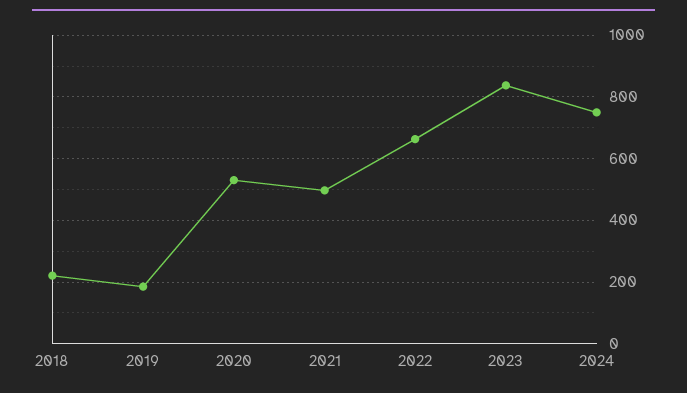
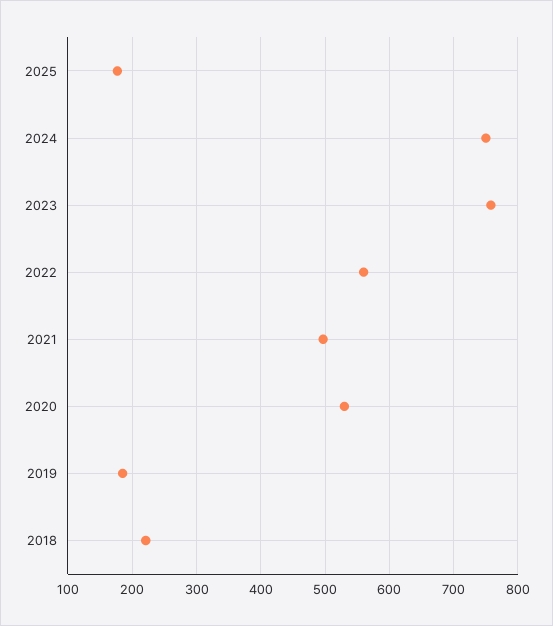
2022: 660 -> 560
2023: 840 -> 760
2025: none -> 180

